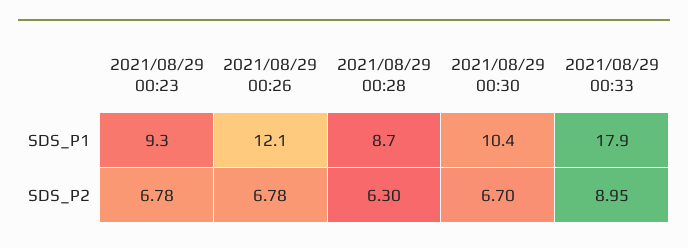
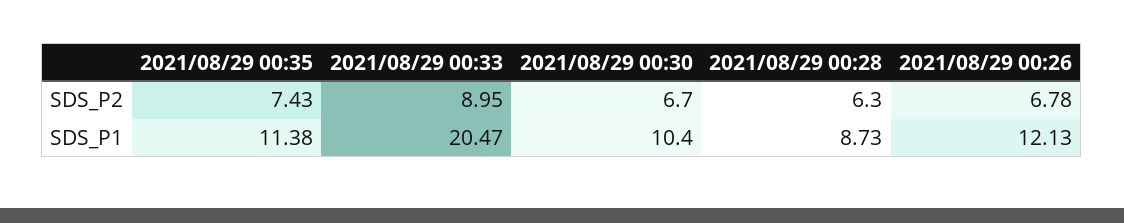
2021/08/29 00:23, SDS_P1: 9.3 -> none
2021/08/29 00:33, SDS_P1: 17.9 -> 20.47
2021/08/29 00:23, SDS_P2: 6.78 -> none
2021/08/29 00:35, SDS_P2: none -> 7.43
2021/08/29 00:35, SDS_P1: none -> 11.38

